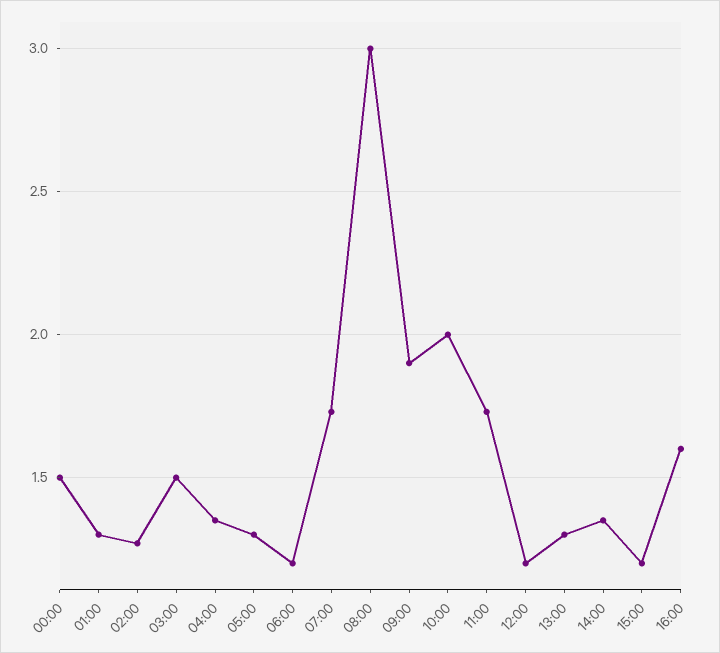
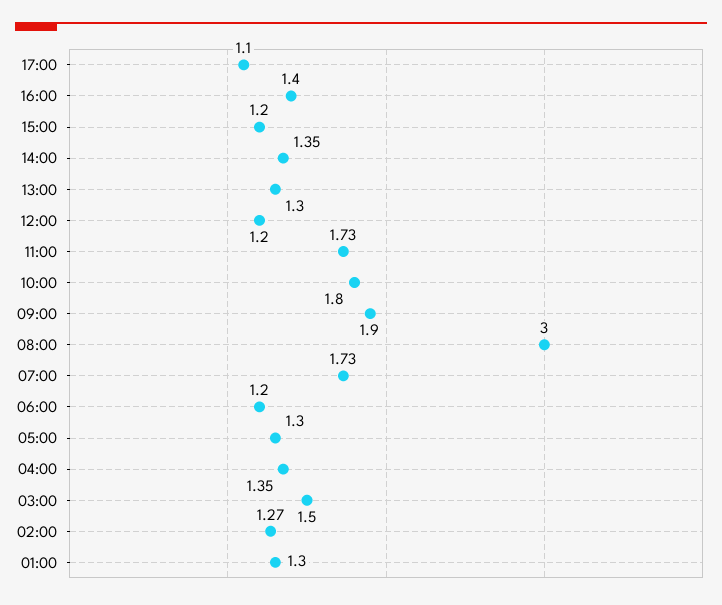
00:00: 1.5 -> none
10:00: 2 -> 1.8
16:00: 1.6 -> 1.4
17:00: none -> 1.1

